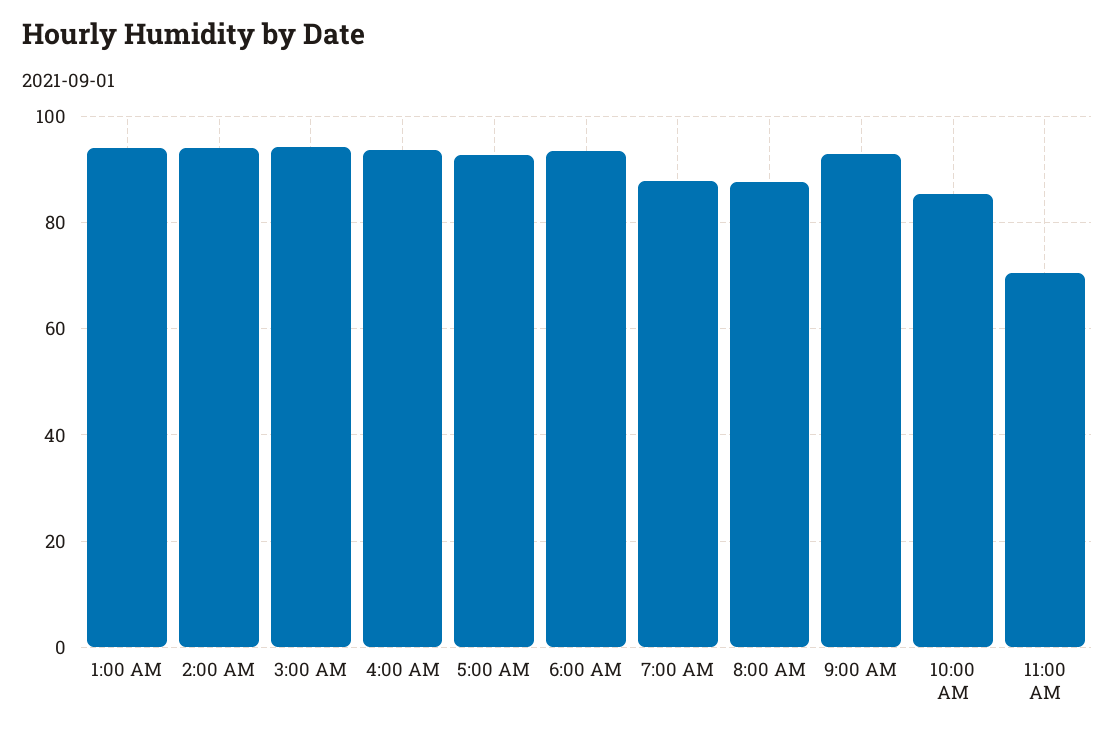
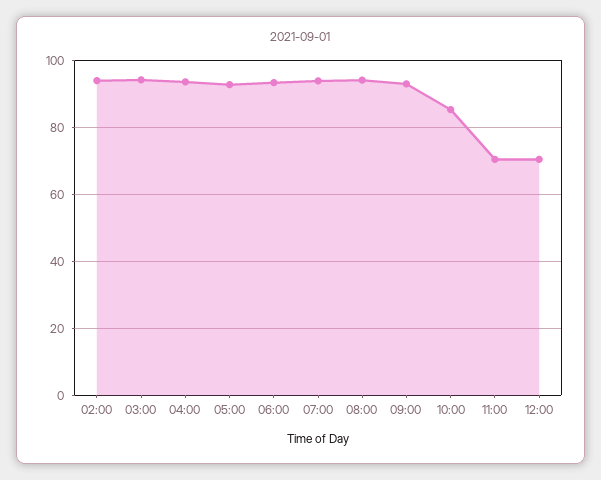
1:00 AM: 94 -> none
7:00 AM: 88 -> 94
8:00 AM: 88 -> 94
12:00: none -> 70

